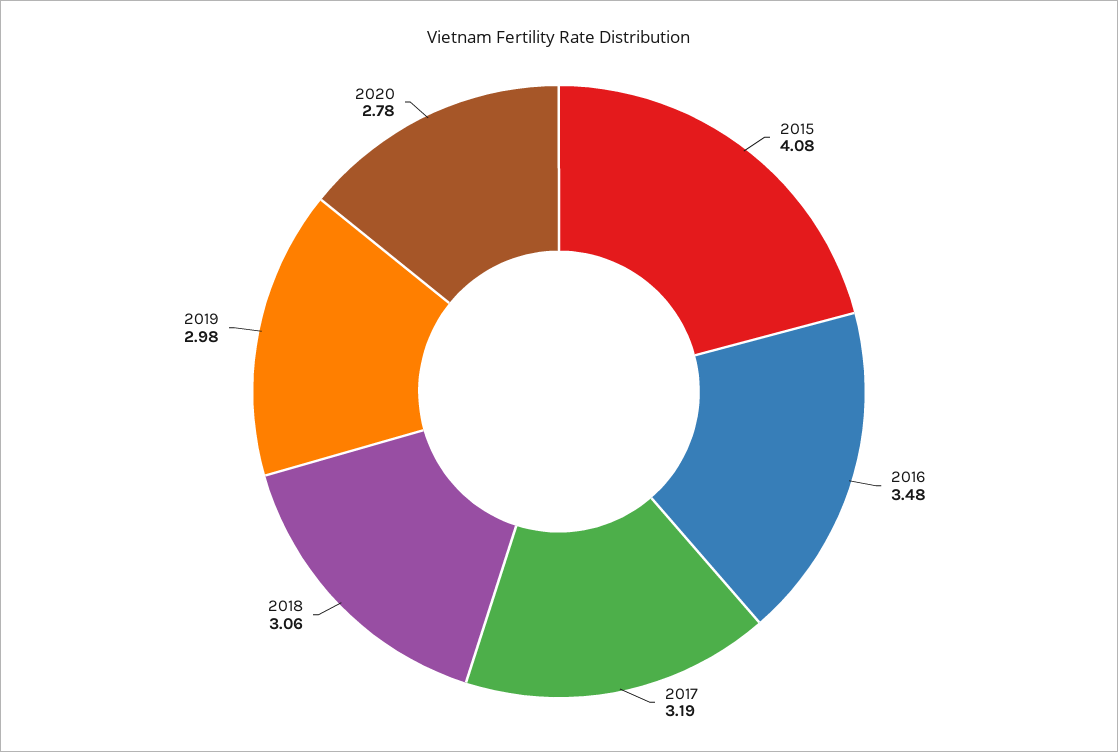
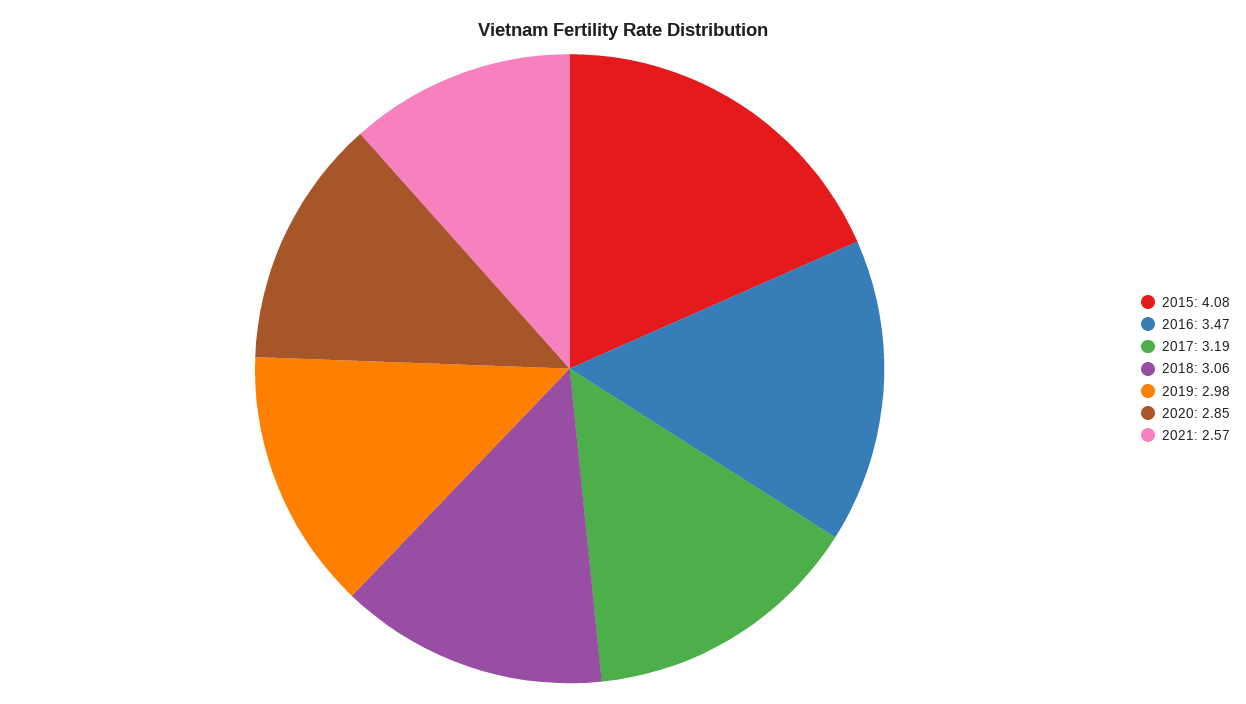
2016: 3.48 -> 3.47
2020: 2.78 -> 2.85
2021: none -> 2.57

